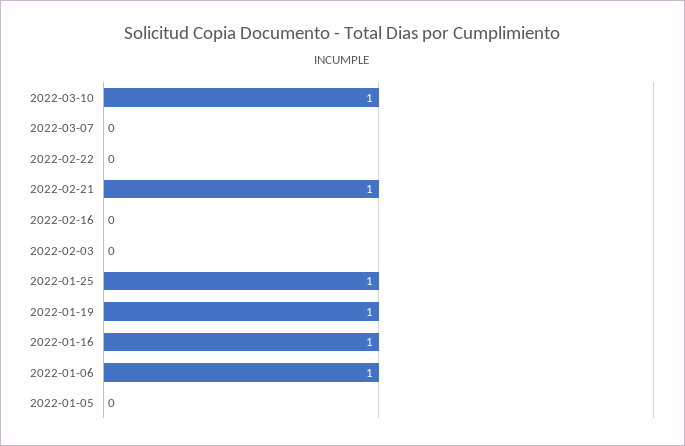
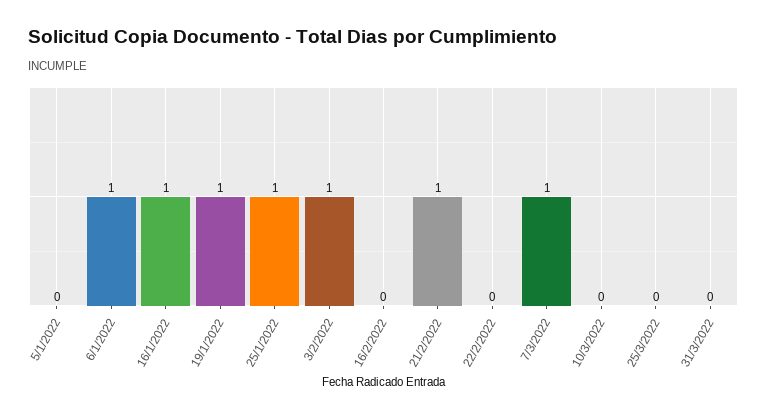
2022-03-10: 1 -> 0
2022-03-07: 0 -> 1
2022-02-03: 0 -> 1
25/3/2022: none -> 0
31/3/2022: none -> 0

